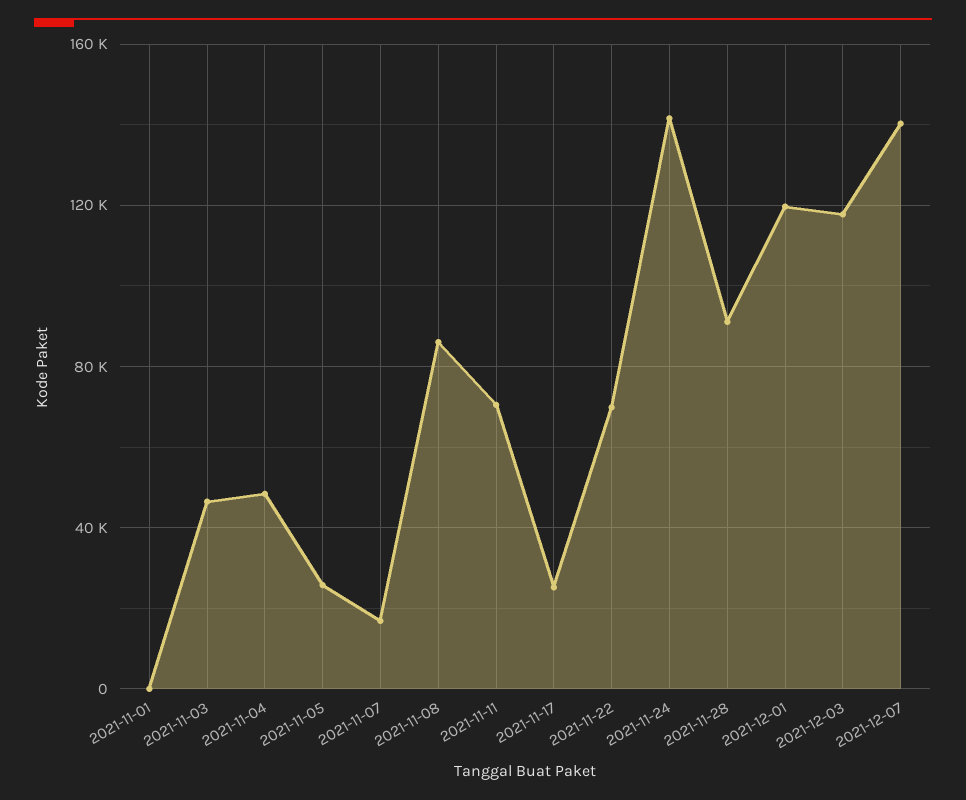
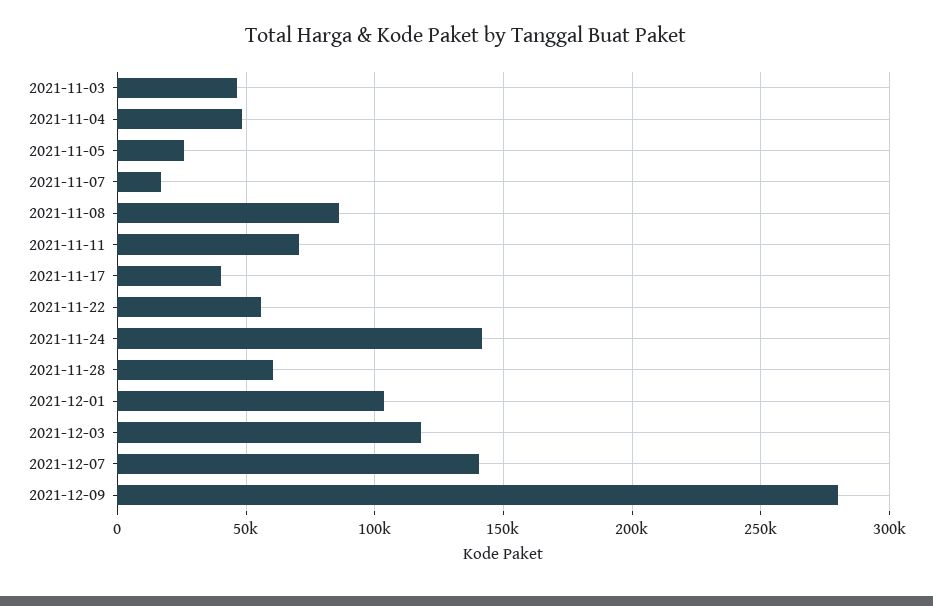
2021-11-01: 0 -> none
2021-11-17: 25000 -> 40000
2021-11-22: 70000 -> 55000
2021-11-28: 90000 -> 60000
2021-12-01: 120000 -> 105000
2021-12-09: none -> 280000

